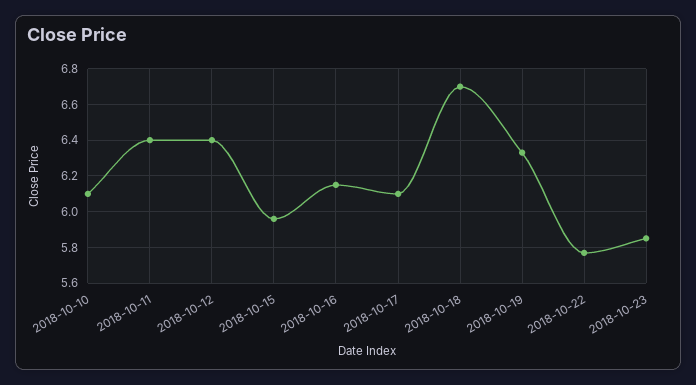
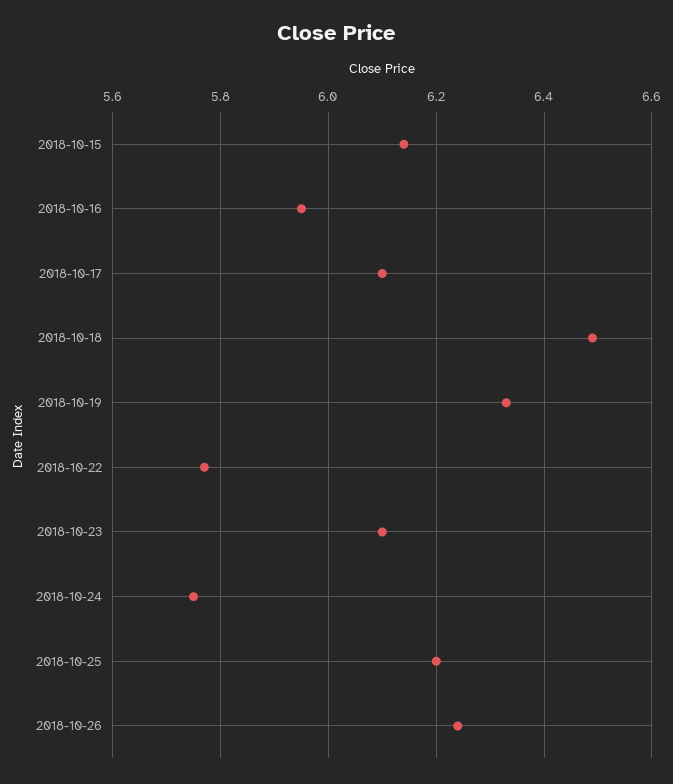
2018-10-10: 6.1 -> none
2018-10-11: 6.4 -> none
2018-10-12: 6.4 -> none
2018-10-15: 5.95 -> 6.15
2018-10-16: 6.15 -> 5.95
2018-10-18: 6.7 -> 6.5
2018-10-23: 5.85 -> 6.1
2018-10-24: none -> 5.75
2018-10-25: none -> 6.2
2018-10-26: none -> 6.25

